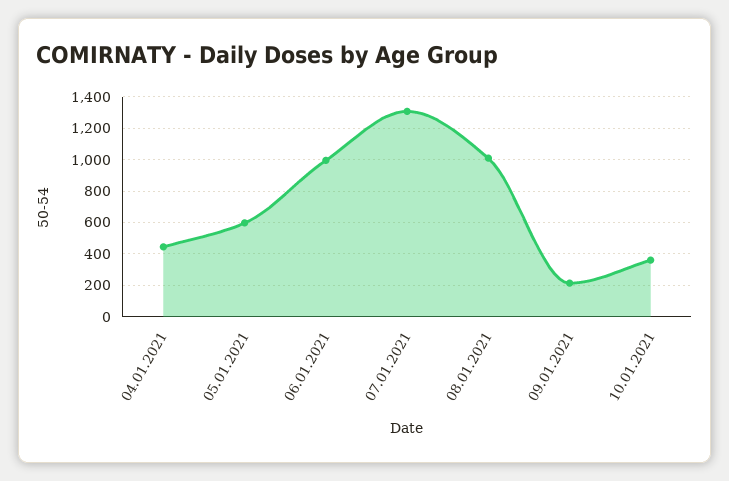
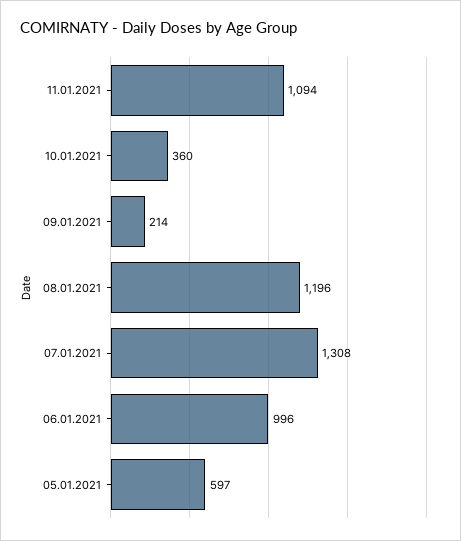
04.01.2021: 450 -> none
08.01.2021: 1000 -> 1196
11.01.2021: none -> 1094

